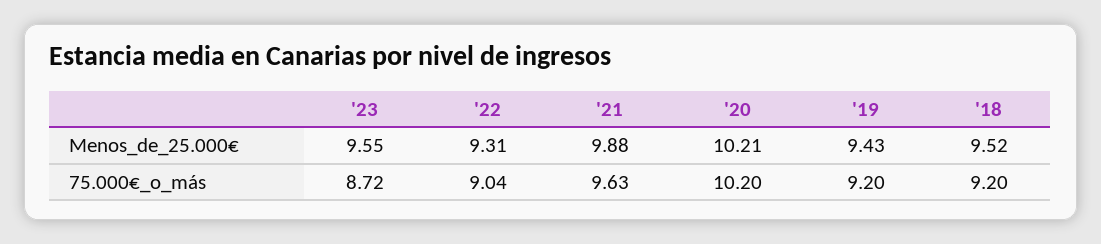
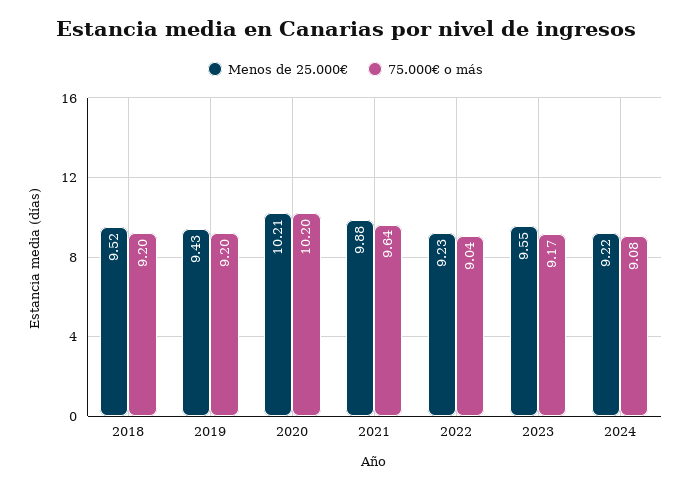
Menos_de_25.000€, '22: 9.31 -> 9.23
75.000€_o_más, '23: 8.72 -> 9.17
75.000€_o_más, '21: 9.63 -> 9.64
Menos_de_25.000€, 2024: none -> 9.22
75.000€_o_más, 2024: none -> 9.08

